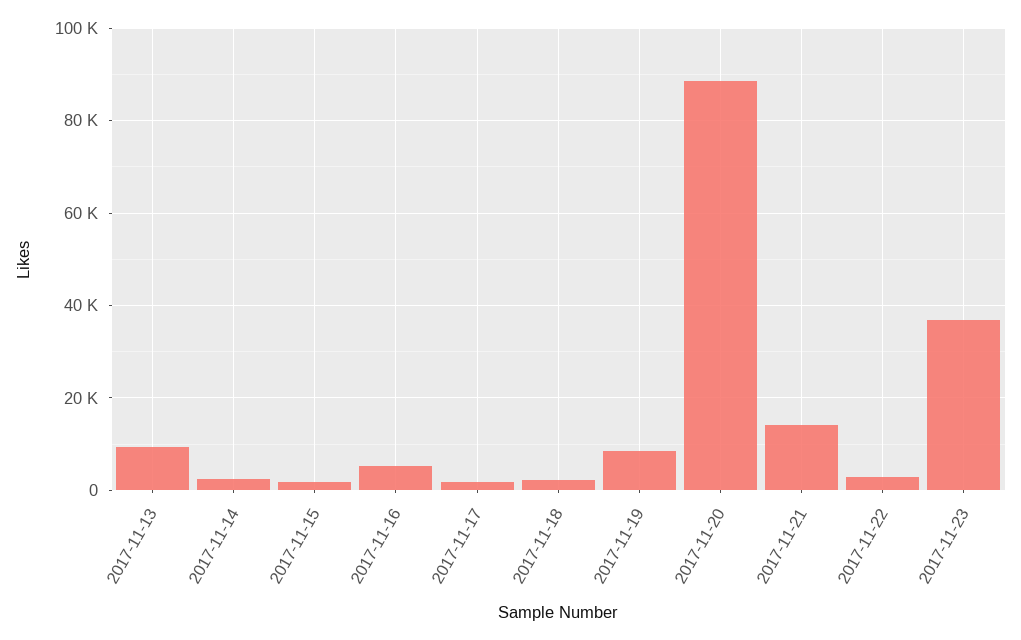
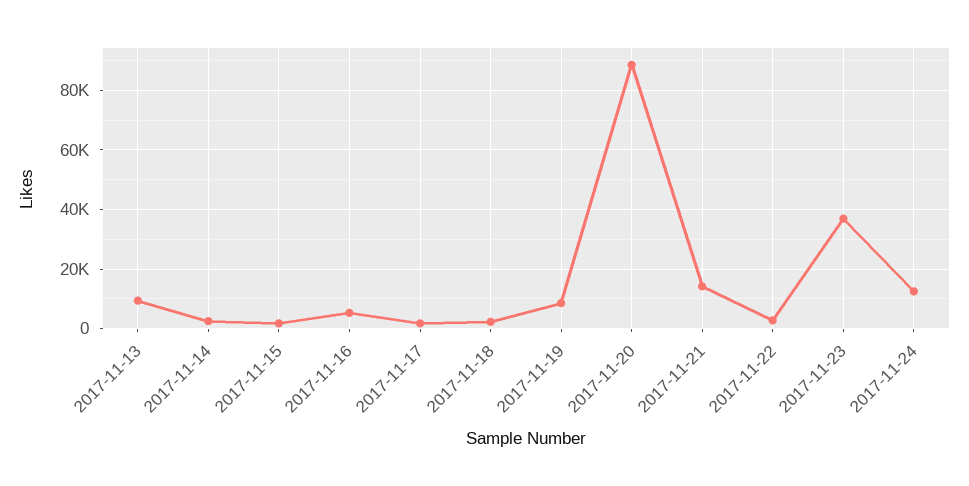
2017-11-24: none -> 12500

